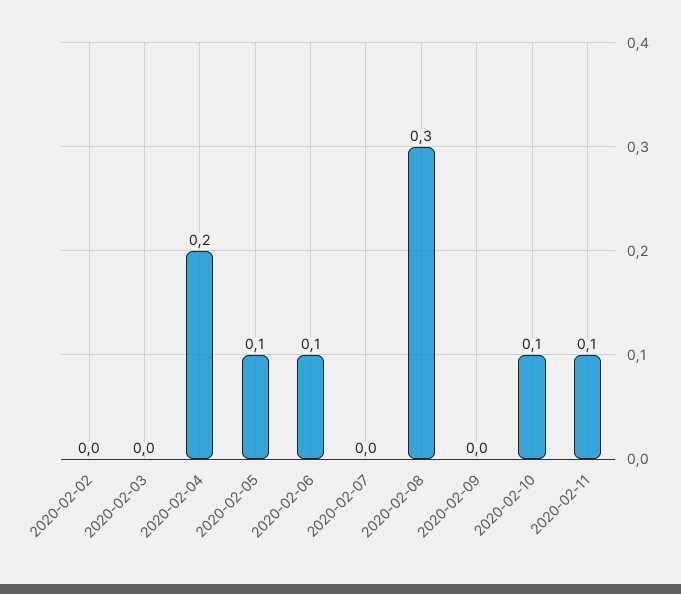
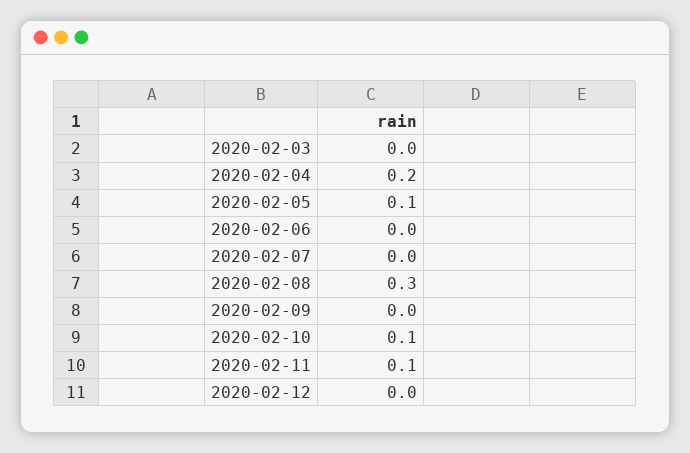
2020-02-02: 0 -> none
2020-02-06: 0.1 -> 0
2020-02-12: none -> 0

